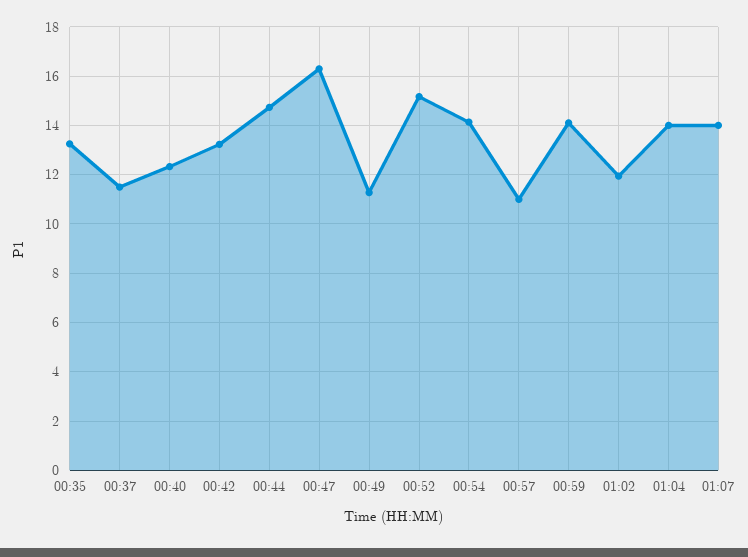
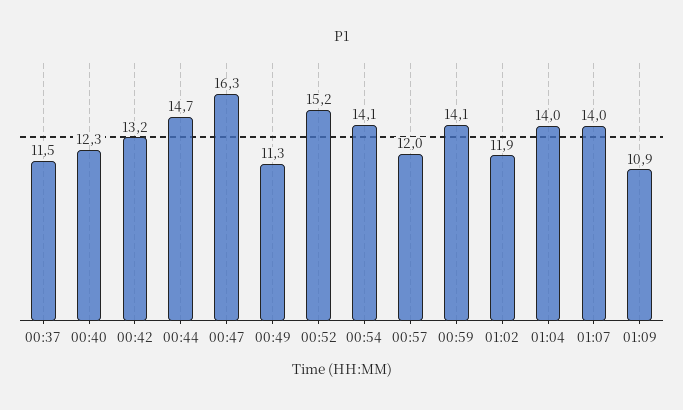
00:35: 13.25 -> none
00:57: 11 -> 12
01:09: none -> 10.9

